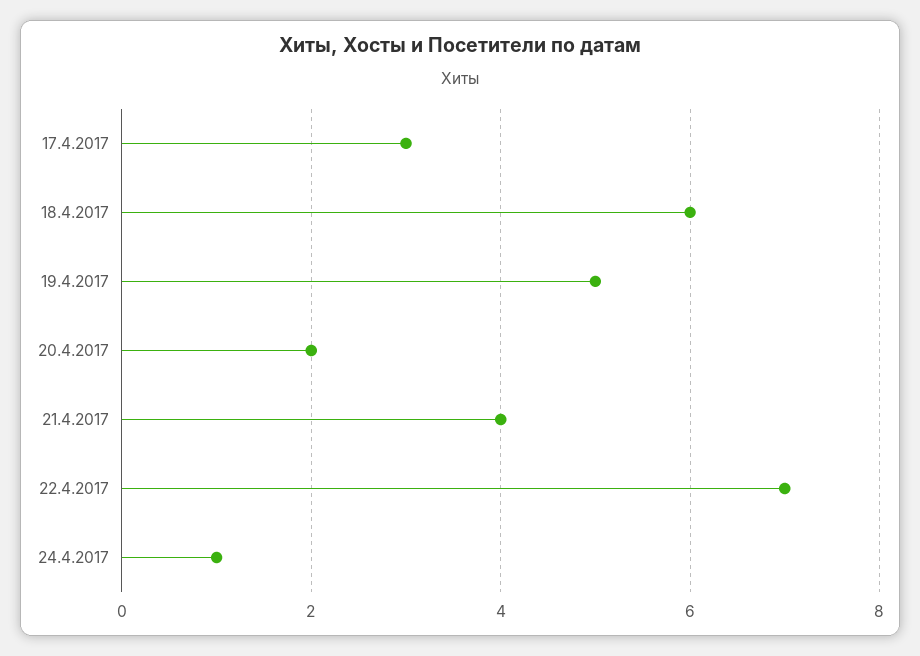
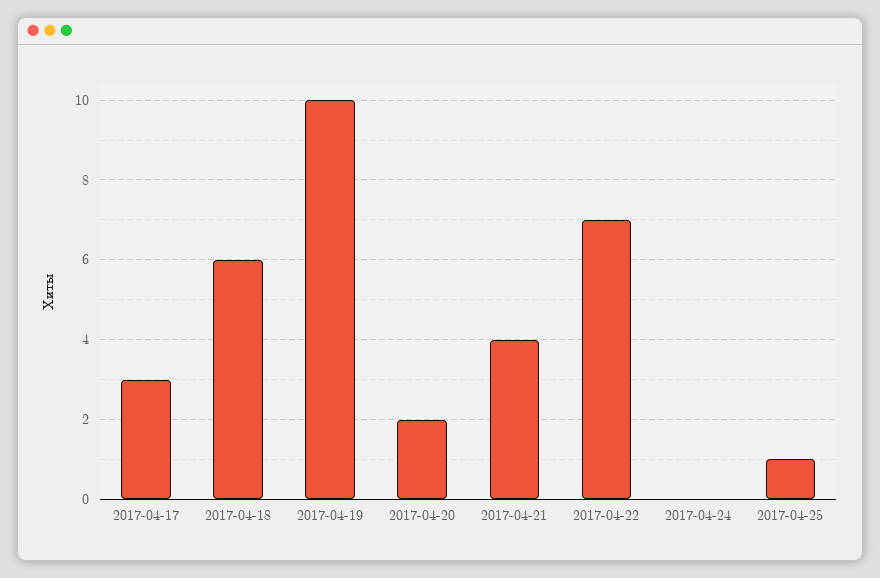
19.4.2017: 5 -> 10
24.4.2017: 1 -> 0
2017-04-25: none -> 1

